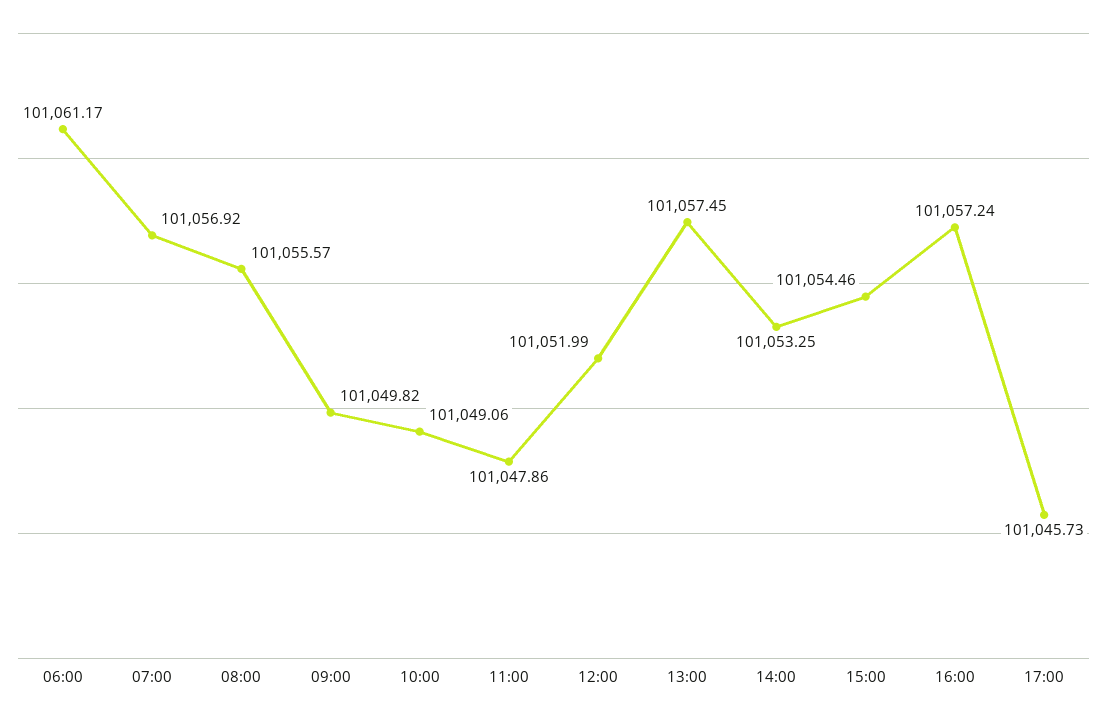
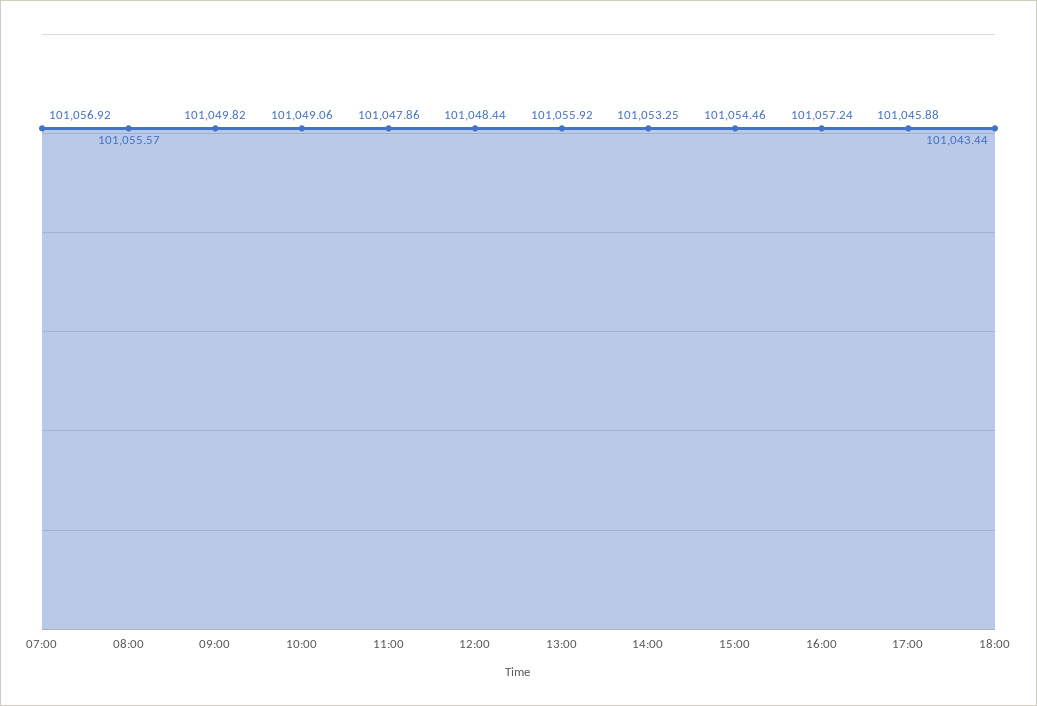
06:00: 101061.17 -> none
12:00: 101051.99 -> 101048.44
13:00: 101057.45 -> 101055.92
17:00: 101045.73 -> 101045.88
18:00: none -> 101043.44

